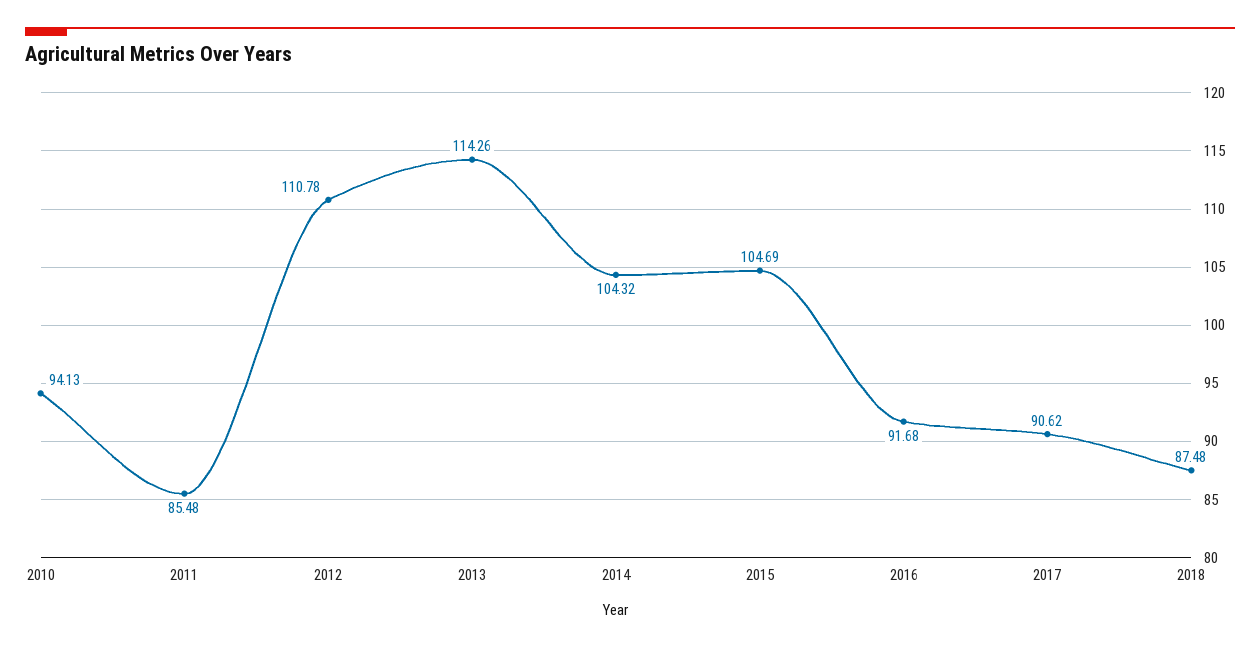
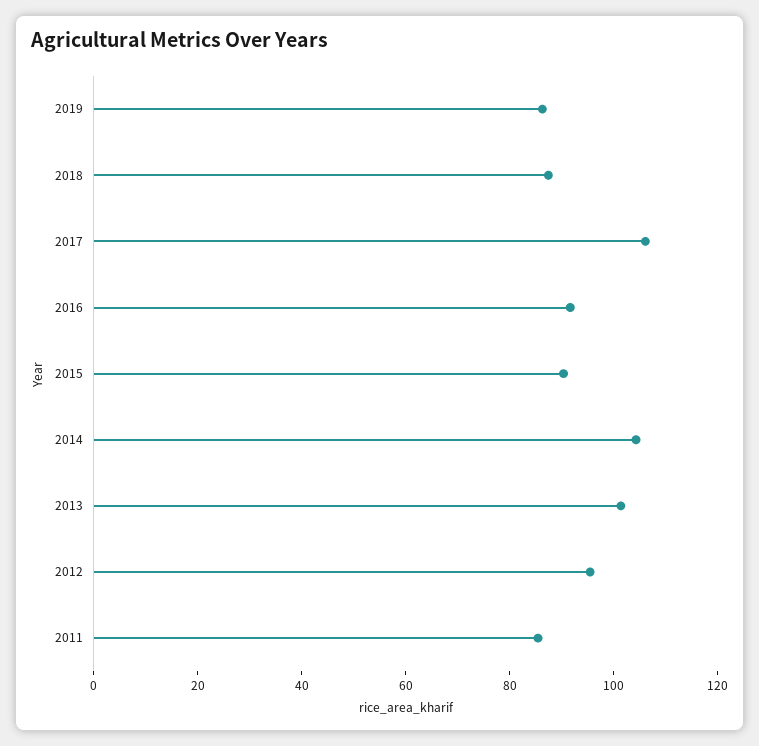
2010: 94.13 -> none
2012: 110.78 -> 95
2013: 114.26 -> 100
2015: 104.69 -> 90
2017: 90.62 -> 105
2019: none -> 85

